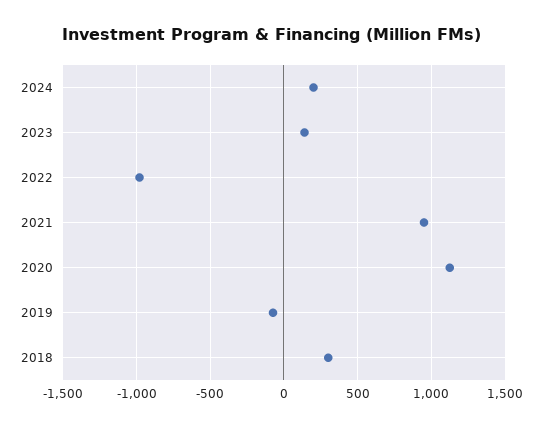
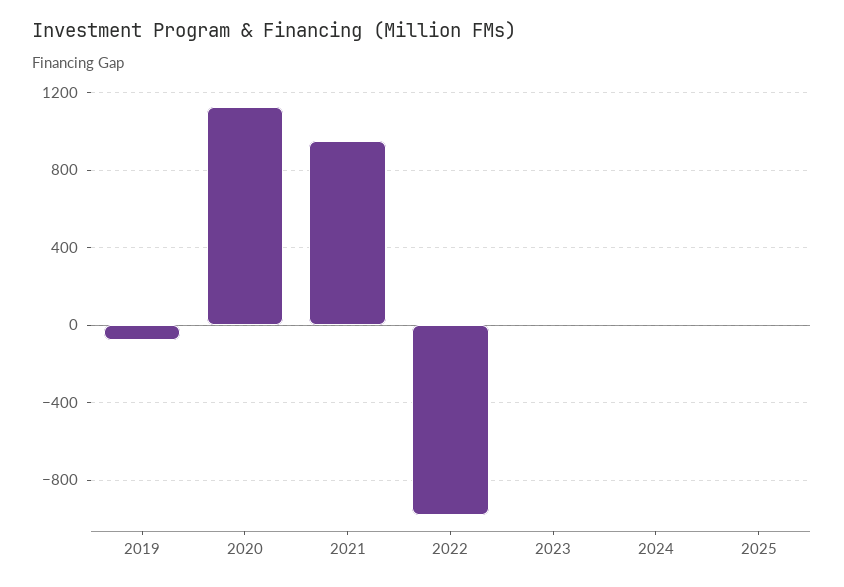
2024: 200 -> 0
2023: 150 -> 0
2018: 300 -> none
2025: none -> 0

